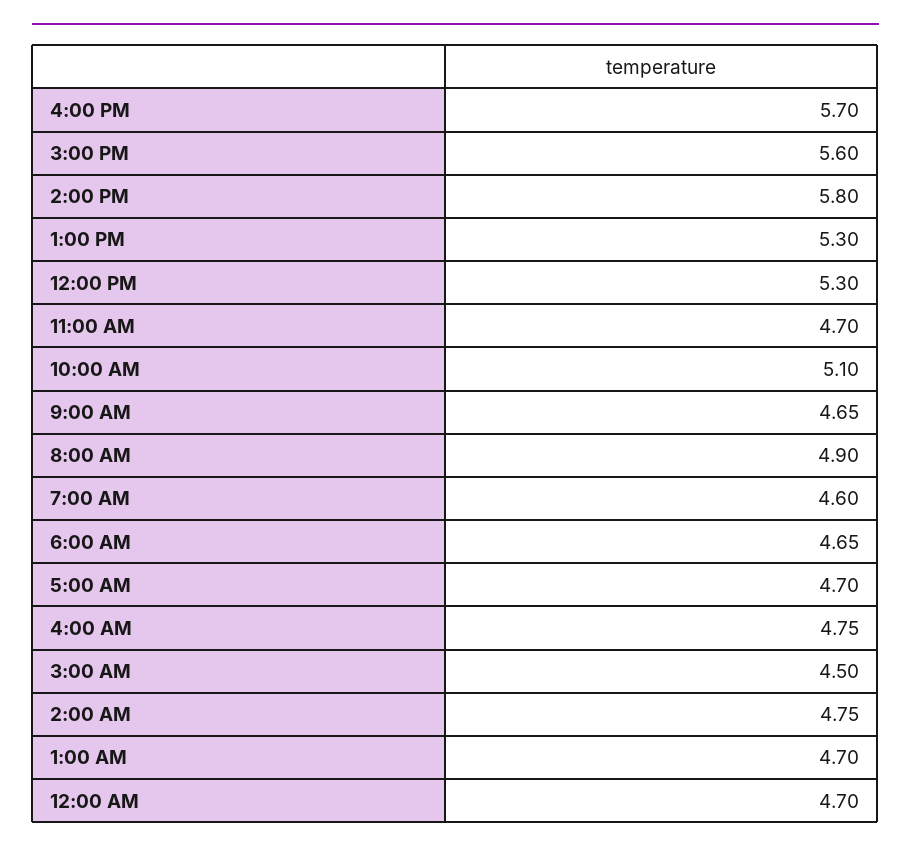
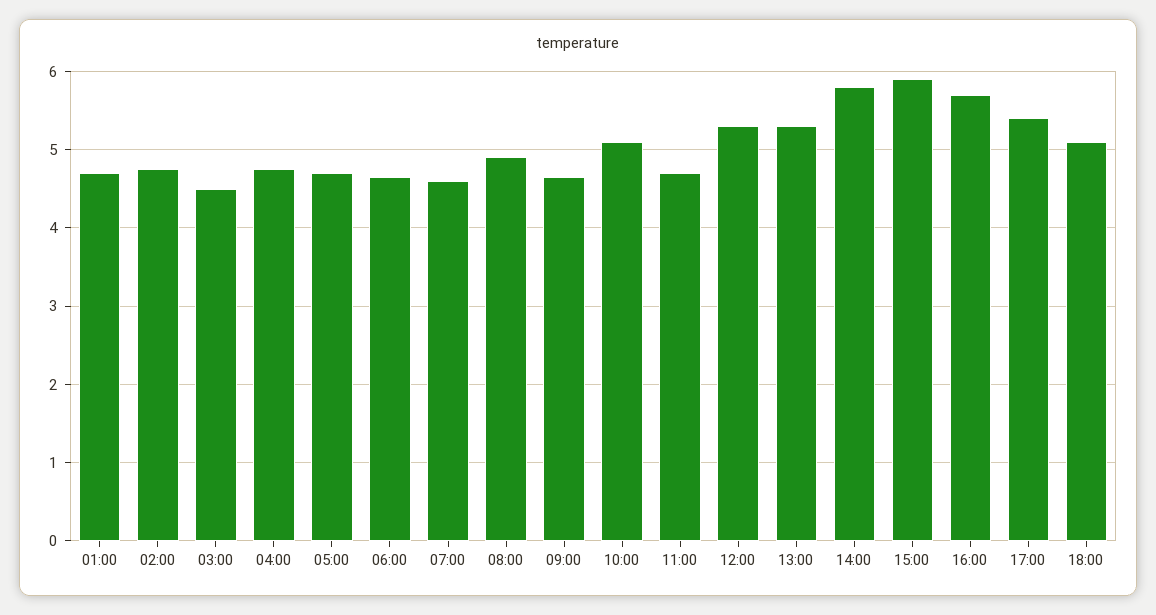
3:00 PM: 5.6 -> 5.9
12:00 AM: 4.7 -> none
17:00: none -> 5.4
18:00: none -> 5.1

